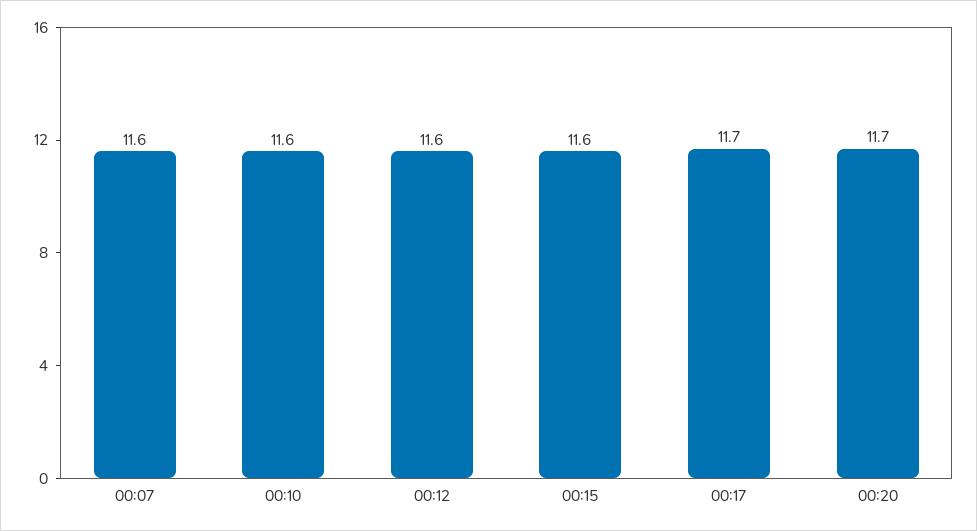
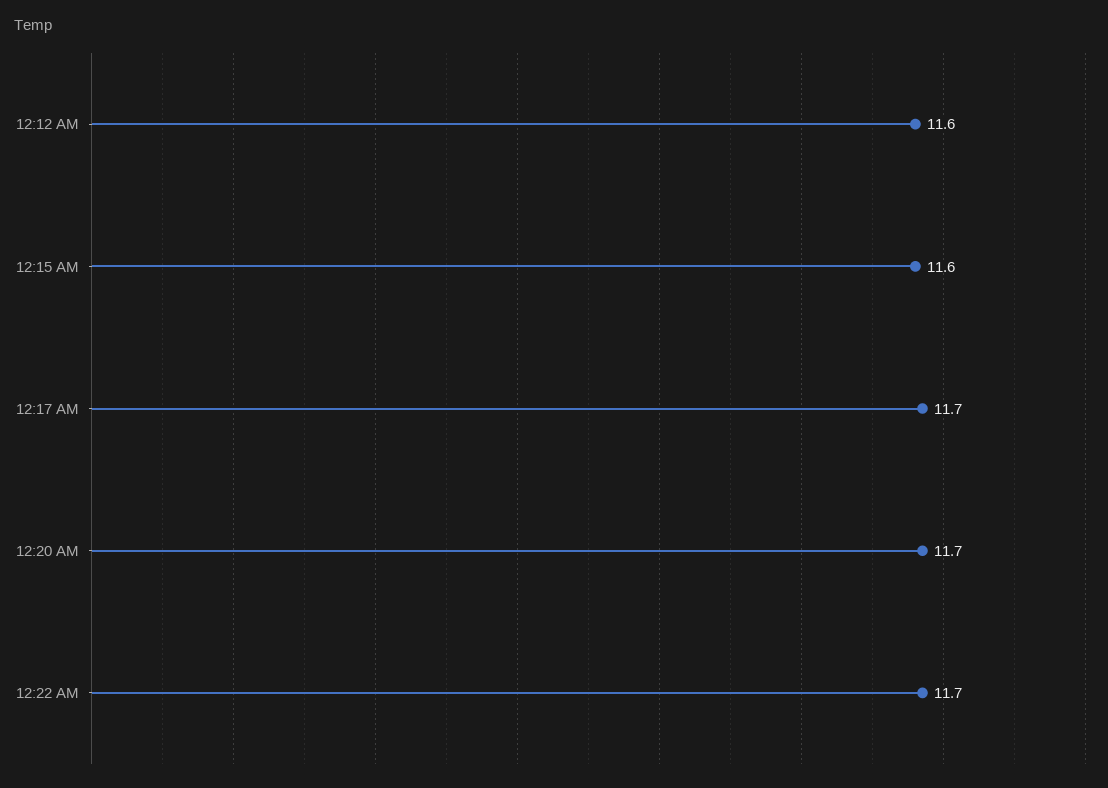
00:07: 11.6 -> none
00:10: 11.6 -> none
12:22 AM: none -> 11.7

